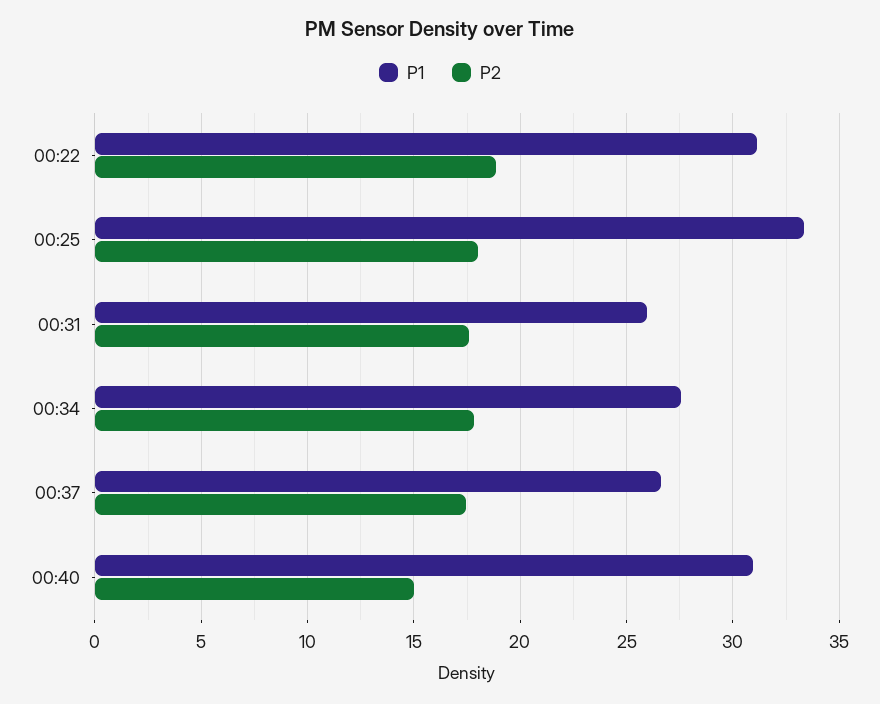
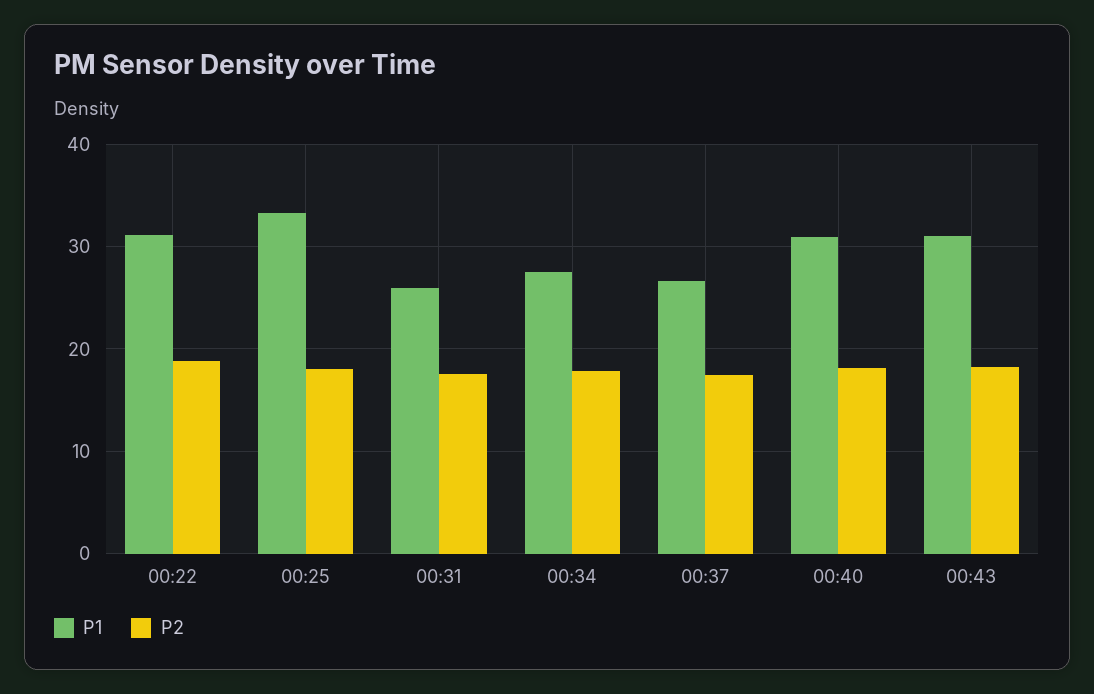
P2, 00:40: 15 -> 18
P1, 00:43: none -> 31
P2, 00:43: none -> 18

